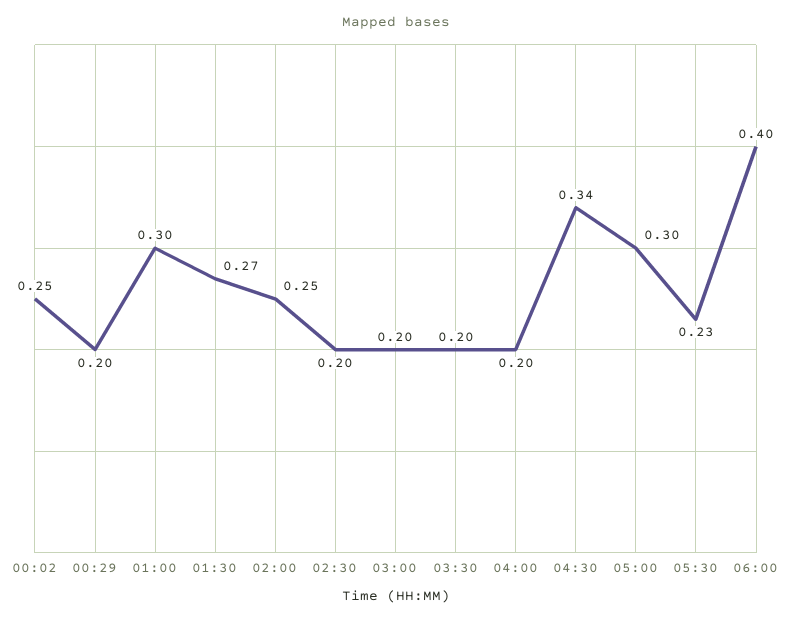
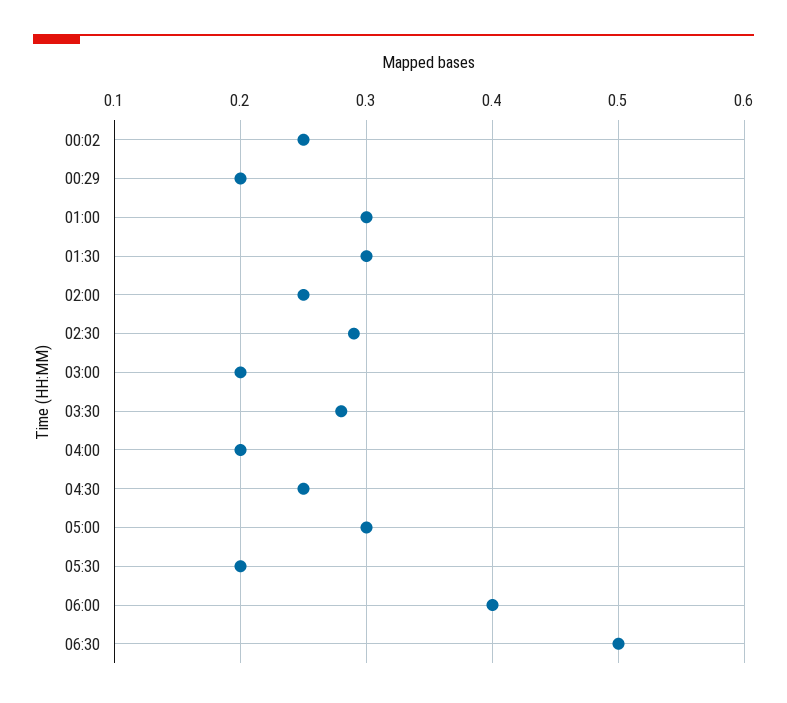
01:30: 0.27 -> 0.3
02:30: 0.2 -> 0.29
03:30: 0.2 -> 0.28
04:30: 0.34 -> 0.25
05:30: 0.23 -> 0.2
06:30: none -> 0.5

